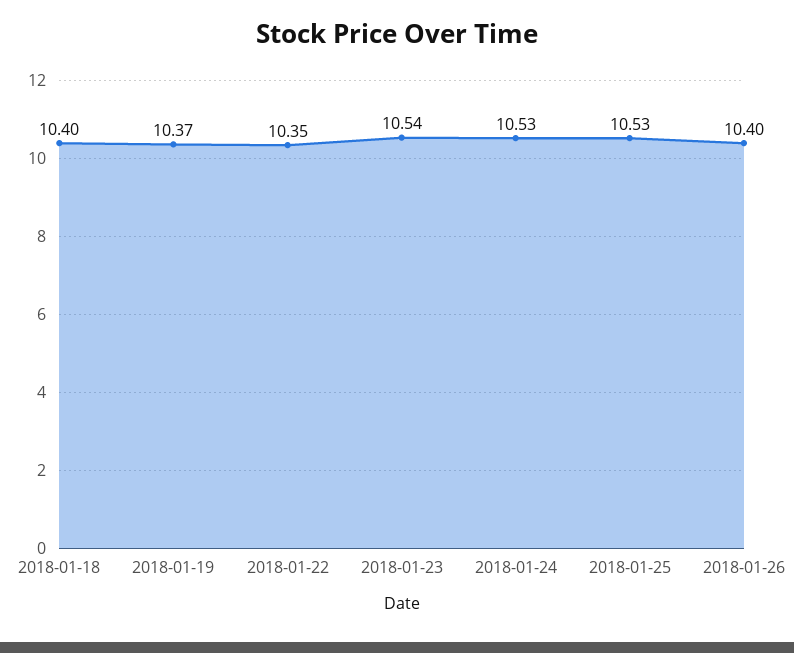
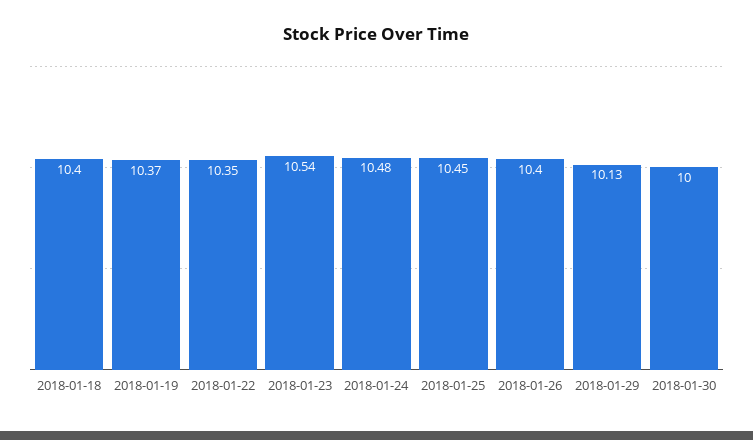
2018-01-24: 10.53 -> 10.48
2018-01-25: 10.53 -> 10.45
2018-01-29: none -> 10.13
2018-01-30: none -> 10

